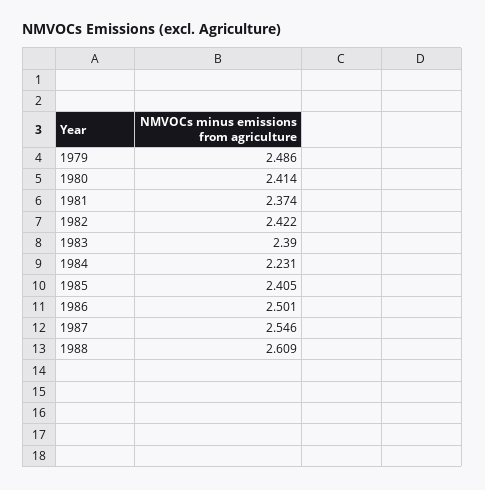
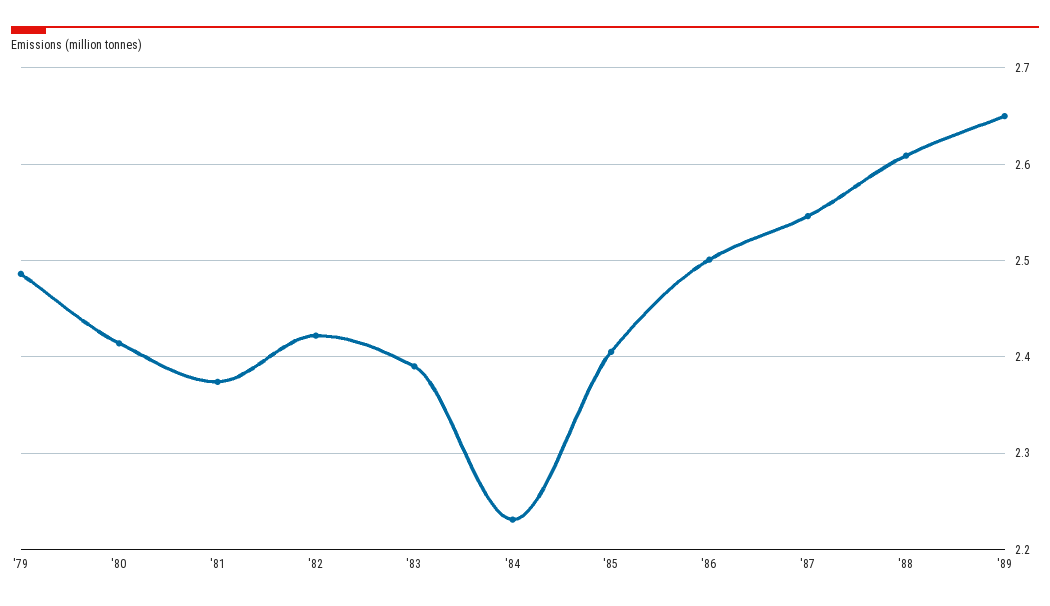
'89: none -> 2.65

